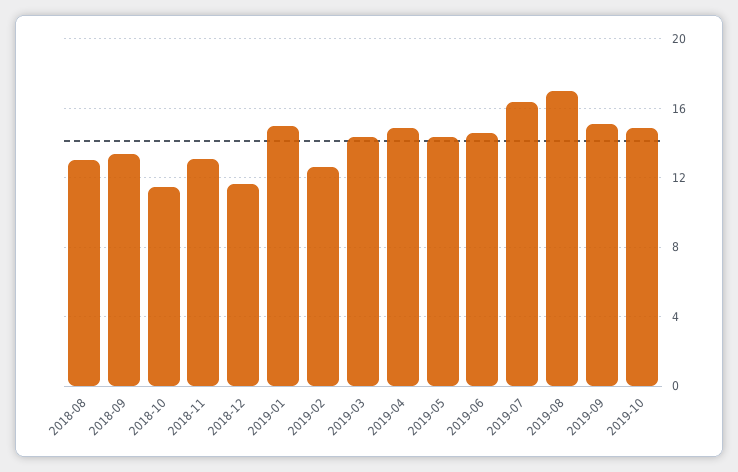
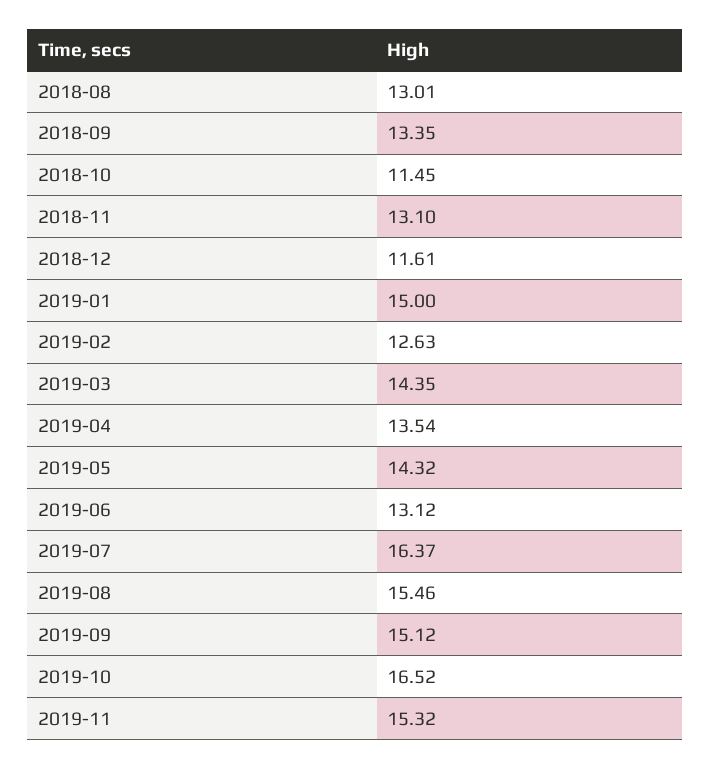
2019-04: 15 -> 13.54
2019-06: 14.5 -> 13.12
2019-08: 17 -> 15.46
2019-10: 15 -> 16.52
2019-11: none -> 15.32

